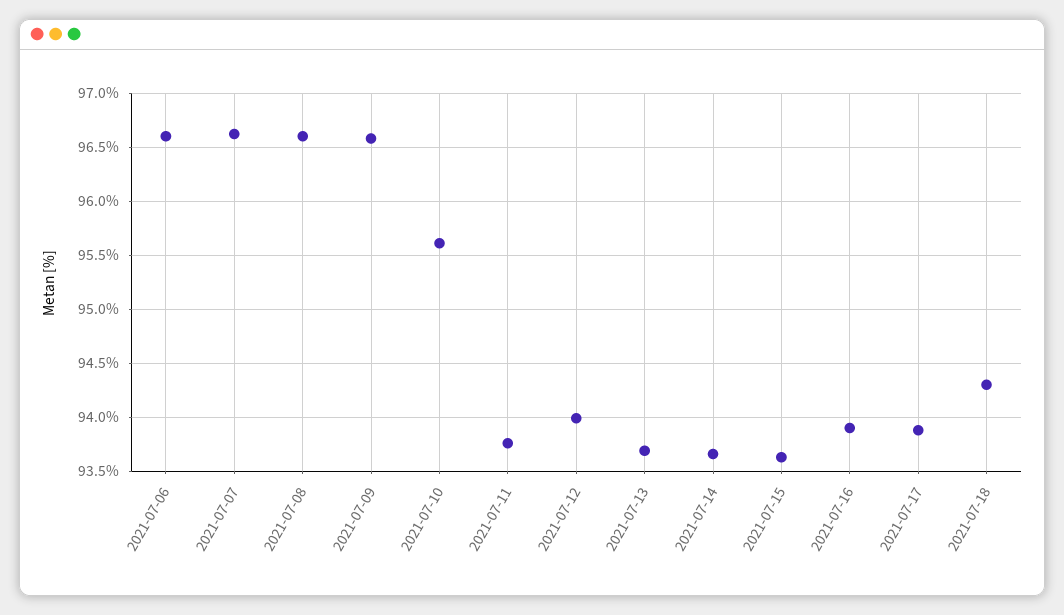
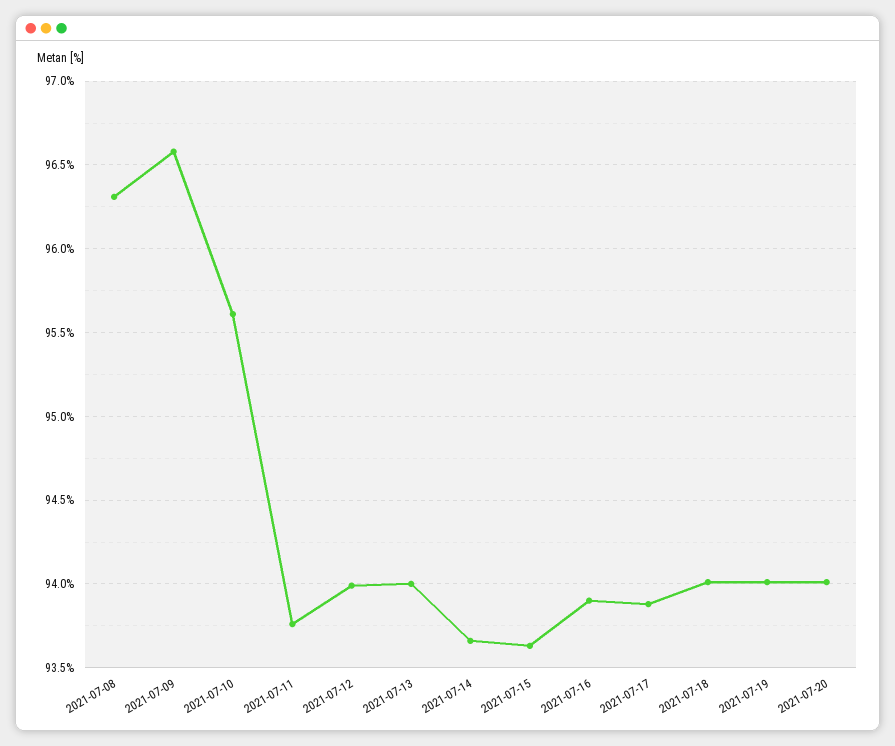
2021-07-06: 96.6 -> none
2021-07-07: 96.6 -> none
2021-07-08: 96.6 -> 96.3
2021-07-13: 93.7 -> 94
2021-07-18: 94.3 -> 94
2021-07-19: none -> 94
2021-07-20: none -> 94

